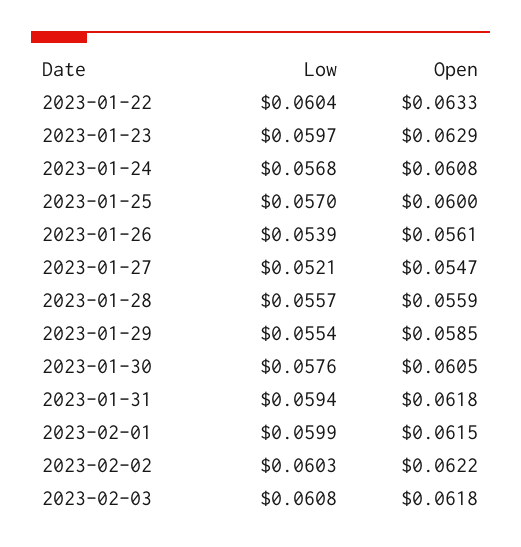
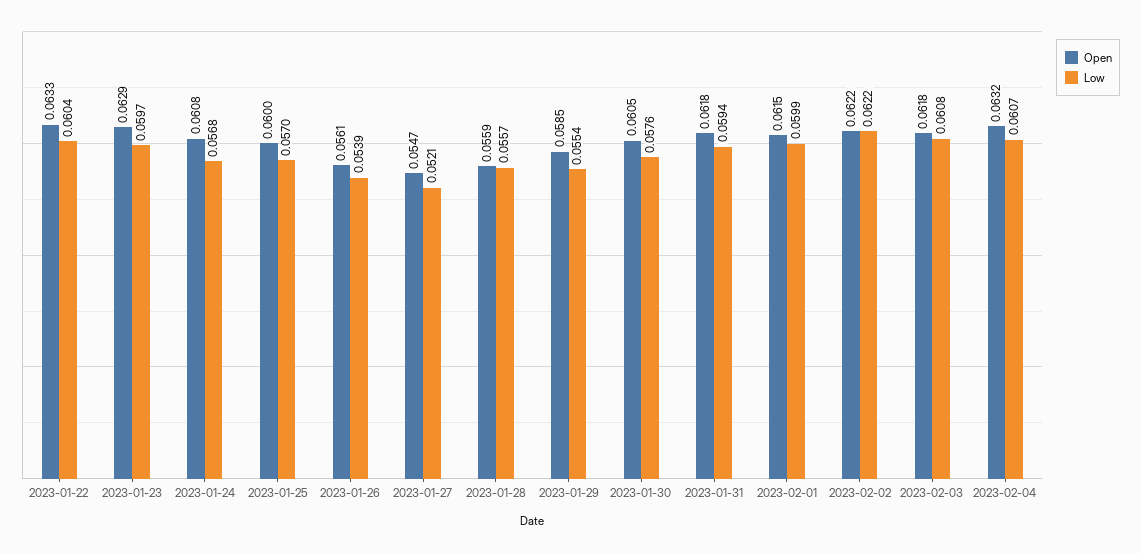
Low, 2023-02-02: 0.0603 -> 0.0622
Open, 2023-02-04: none -> 0.0632
Low, 2023-02-04: none -> 0.0607

